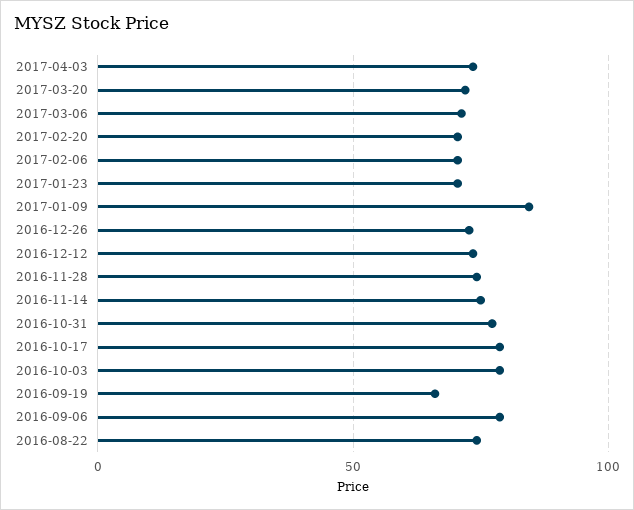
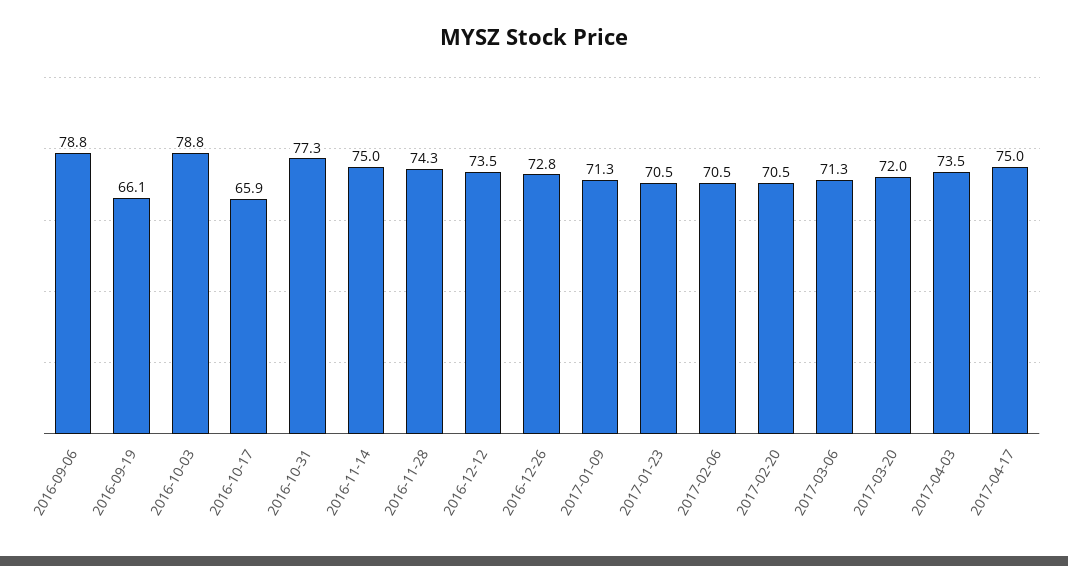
2017-01-09: 85 -> 71.3
2016-10-17: 80 -> 65.9
2016-08-22: 75 -> none
2017-04-17: none -> 75

